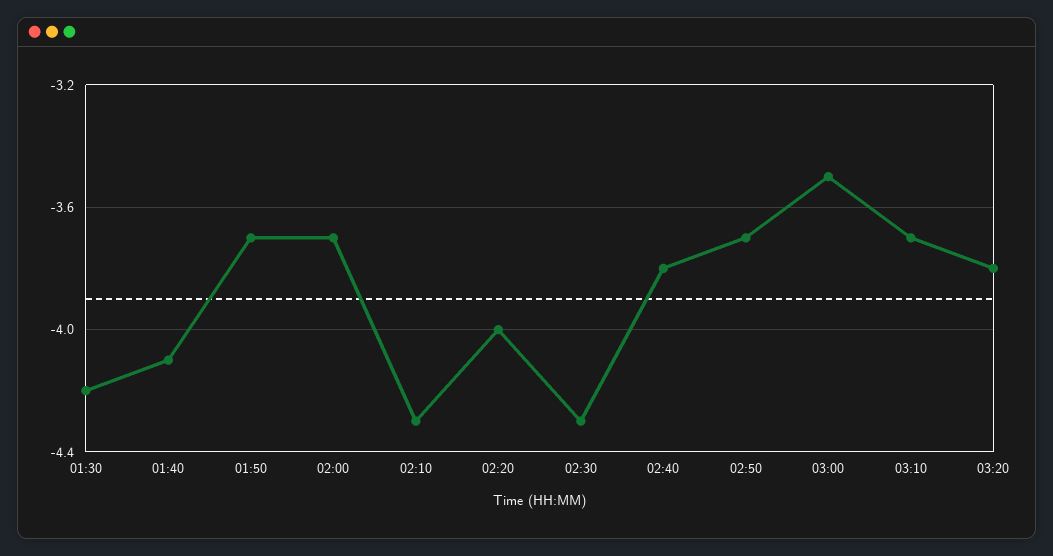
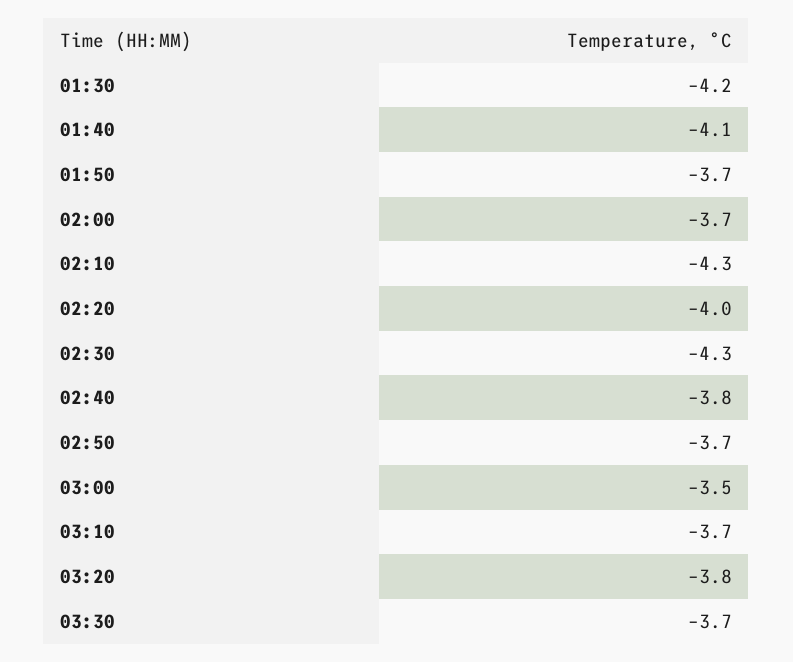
03:30: none -> -3.7

